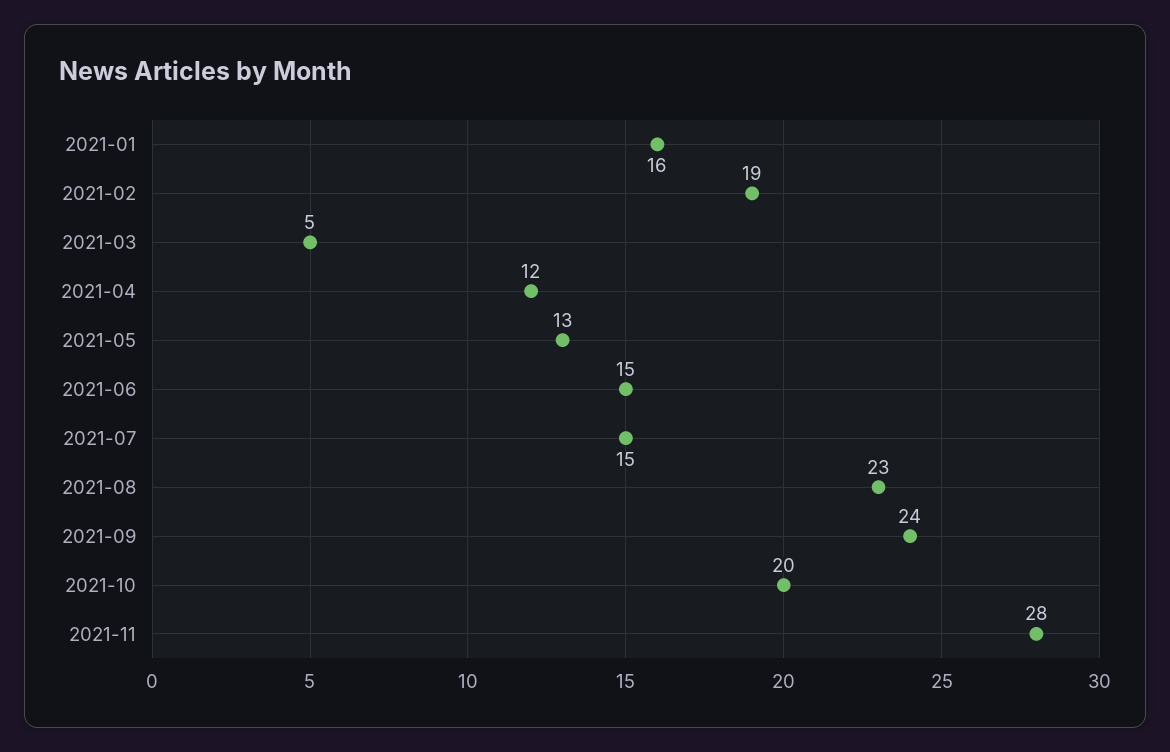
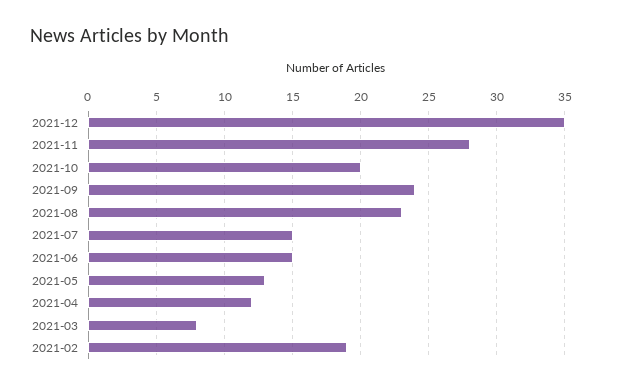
2021-01: 16 -> none
2021-03: 5 -> 8
2021-12: none -> 35

